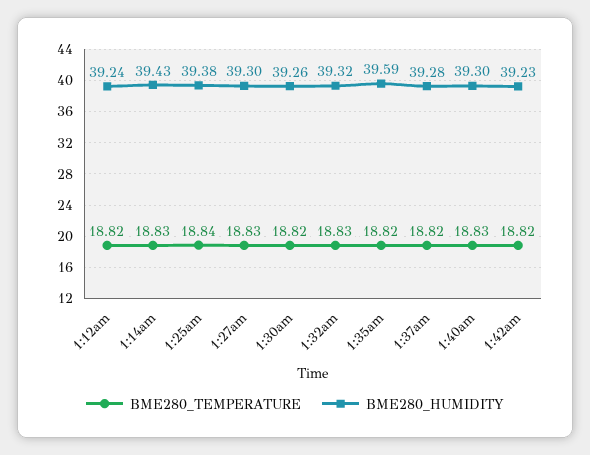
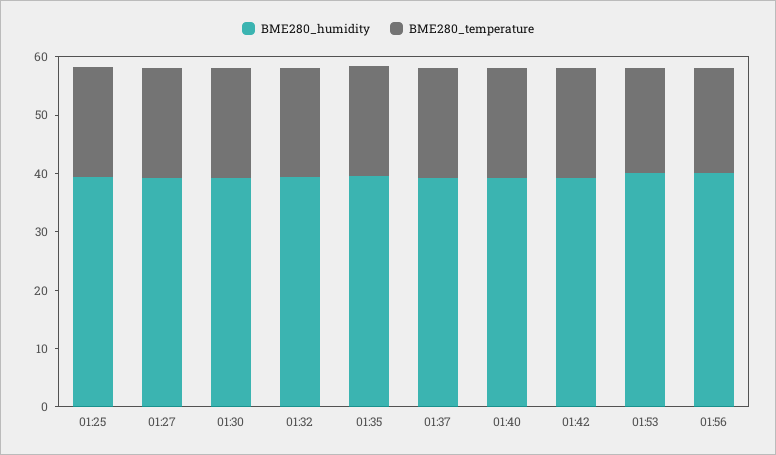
BME280_TEMPERATURE, 1:12am: 18.82 -> none
BME280_HUMIDITY, 1:12am: 39.24 -> none
BME280_TEMPERATURE, 1:14am: 18.83 -> none
BME280_HUMIDITY, 1:14am: 39.43 -> none
BME280_HUMIDITY, 01:53: none -> 40
BME280_TEMPERATURE, 01:53: none -> 18
BME280_HUMIDITY, 01:56: none -> 40
BME280_TEMPERATURE, 01:56: none -> 18

